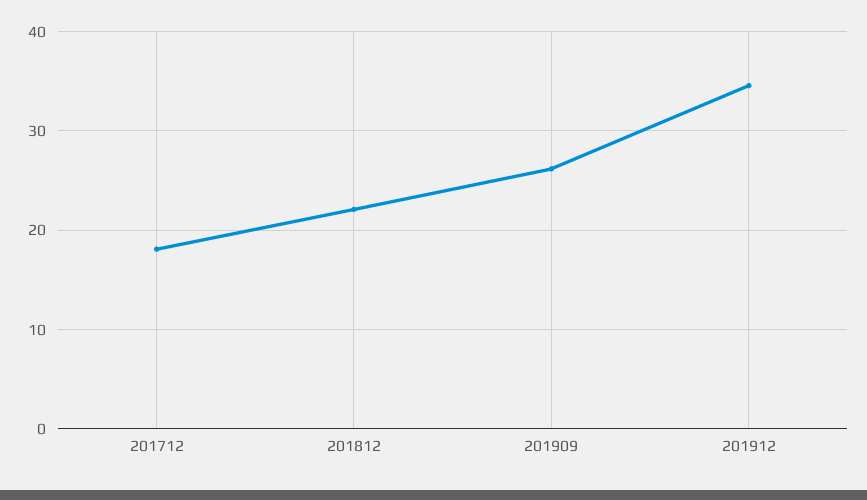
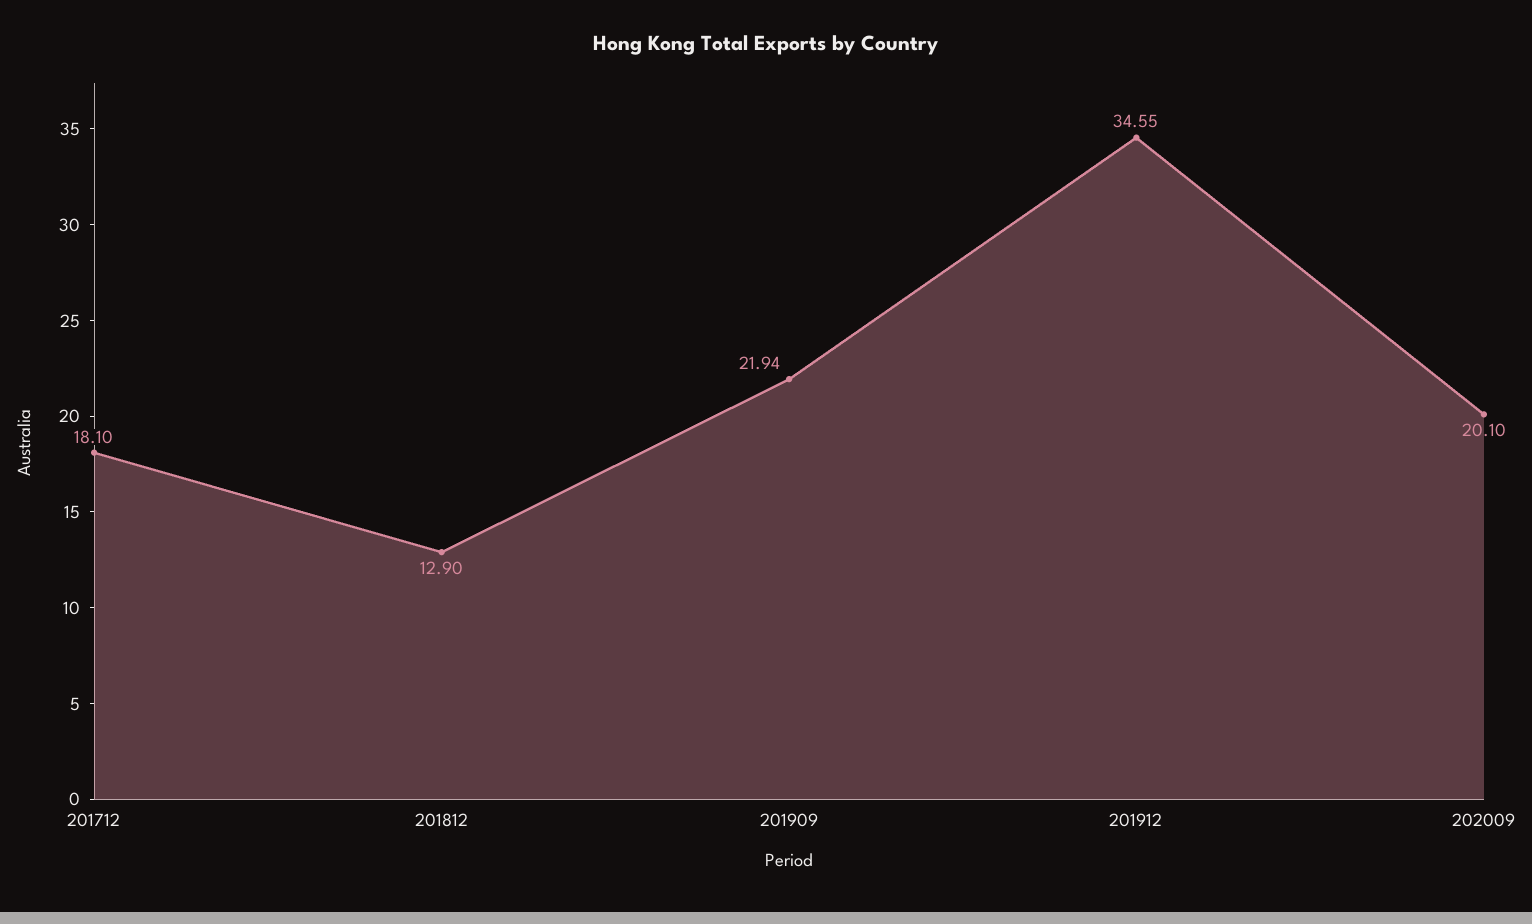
201812: 22 -> 12.9
201909: 26 -> 21.94
202009: none -> 20.1

